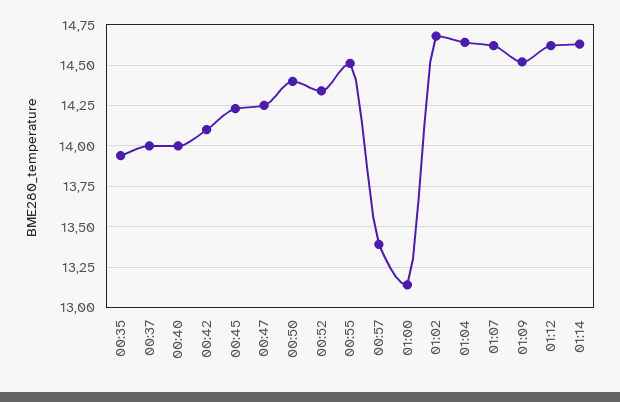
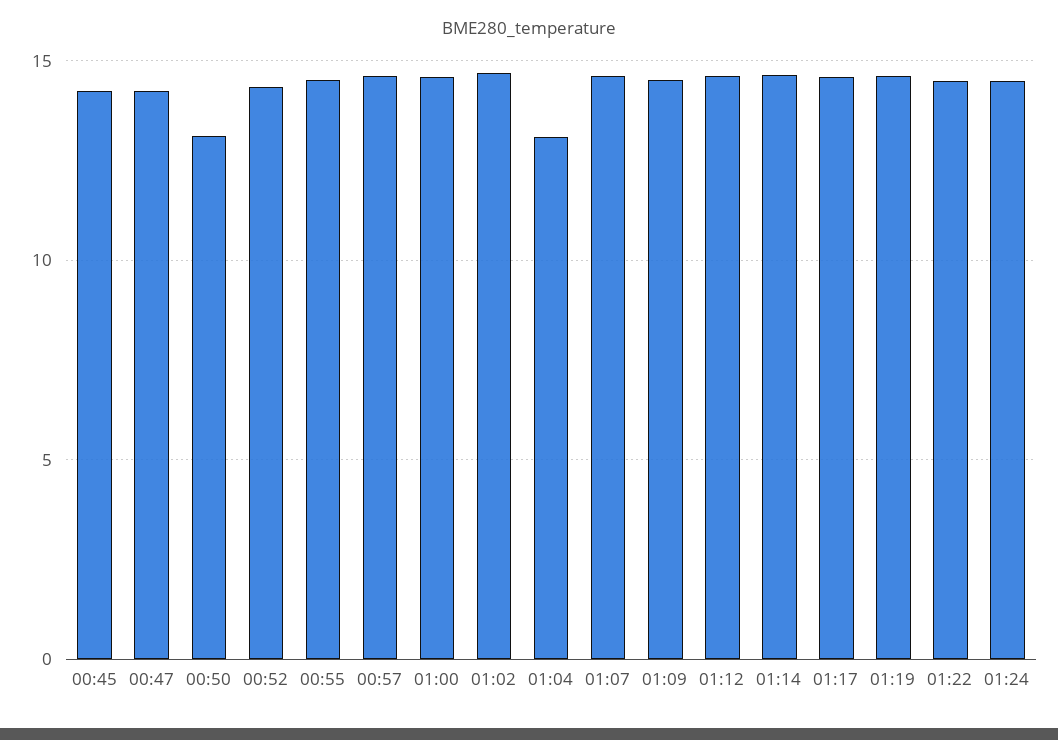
00:35: 13.95 -> none
00:37: 14 -> none
00:40: 14 -> none
00:42: 14.1 -> none
00:50: 14.4 -> 13
00:57: 13.4 -> 14.5
01:00: 13.15 -> 14.5
01:04: 14.65 -> 13
01:17: none -> 14.5
01:19: none -> 14.5
01:22: none -> 14.5
01:24: none -> 14.5

